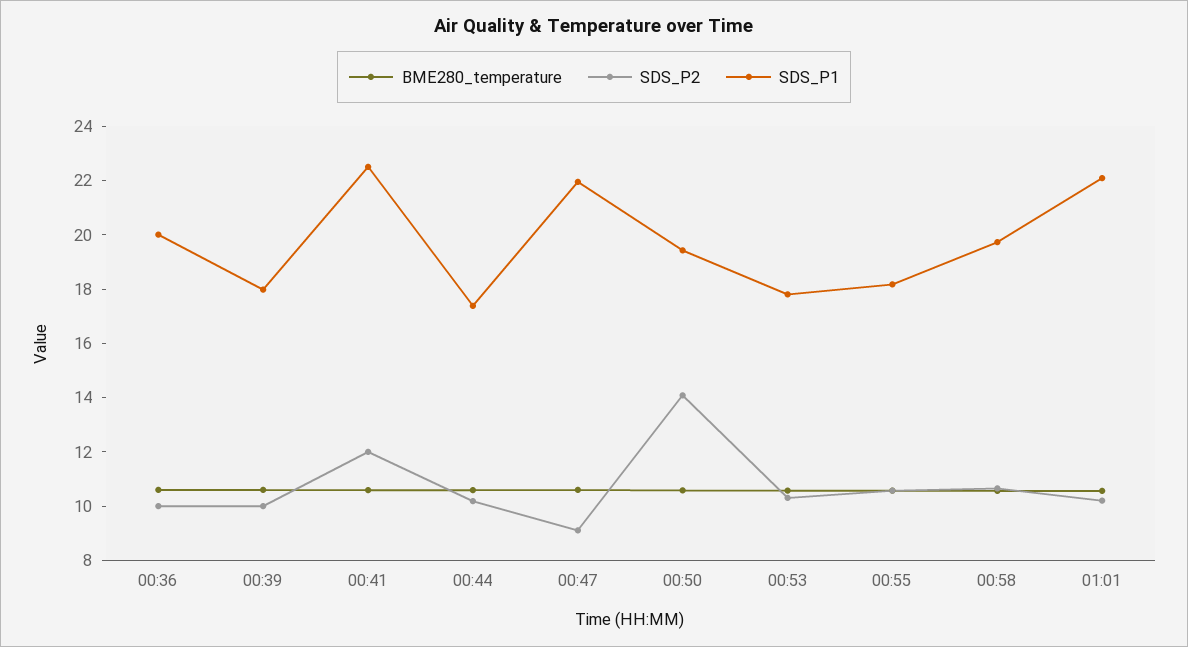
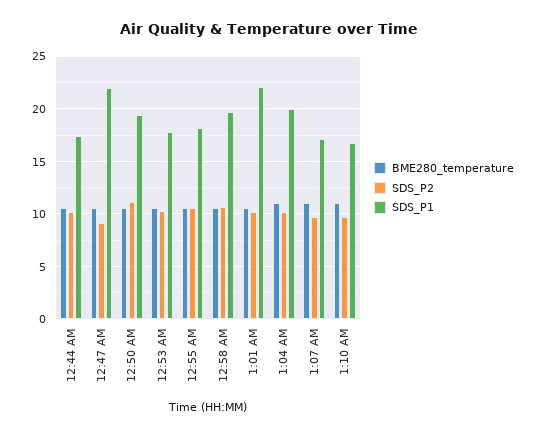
BME280_temperature, 00:36: 10.5 -> none
SDS_P2, 00:36: 10 -> none
SDS_P1, 00:36: 20 -> none
BME280_temperature, 00:39: 10.5 -> none
SDS_P2, 00:39: 10 -> none
SDS_P1, 00:39: 18 -> none
BME280_temperature, 00:41: 10.5 -> none
SDS_P2, 00:41: 12 -> none
SDS_P1, 00:41: 22.5 -> none
SDS_P2, 00:50: 14 -> 11
BME280_temperature, 1:04 AM: none -> 11
SDS_P2, 1:04 AM: none -> 10
SDS_P1, 1:04 AM: none -> 20
BME280_temperature, 1:07 AM: none -> 11
SDS_P2, 1:07 AM: none -> 10
SDS_P1, 1:07 AM: none -> 17
BME280_temperature, 1:10 AM: none -> 11
SDS_P2, 1:10 AM: none -> 10
SDS_P1, 1:10 AM: none -> 17

